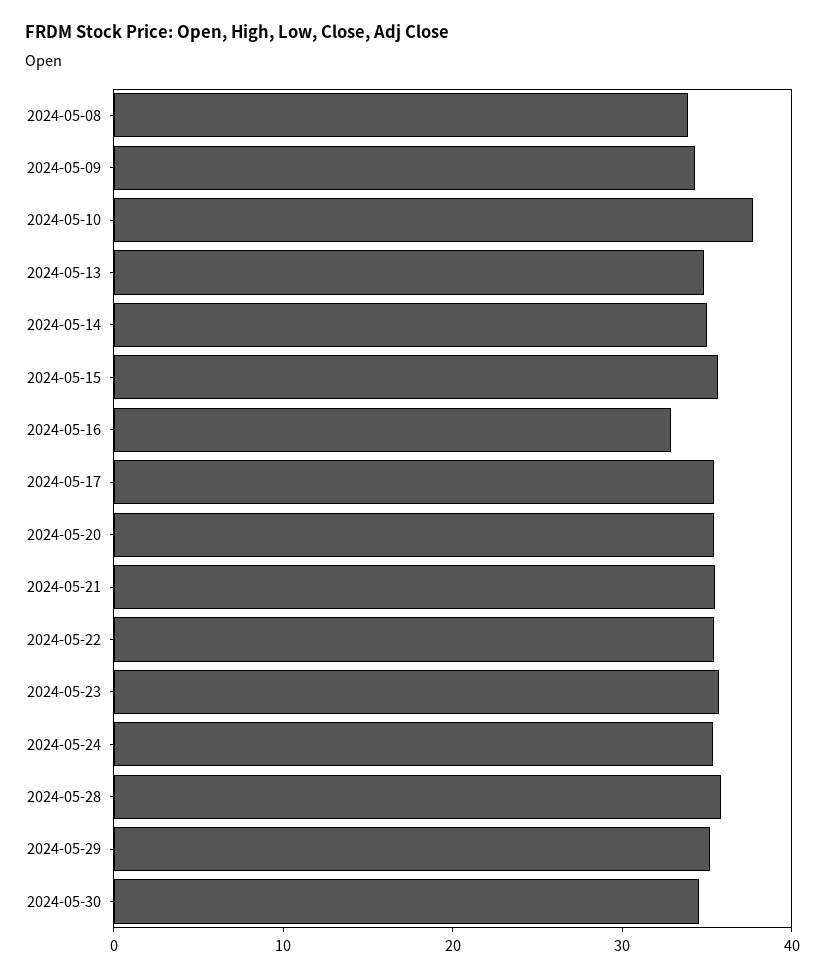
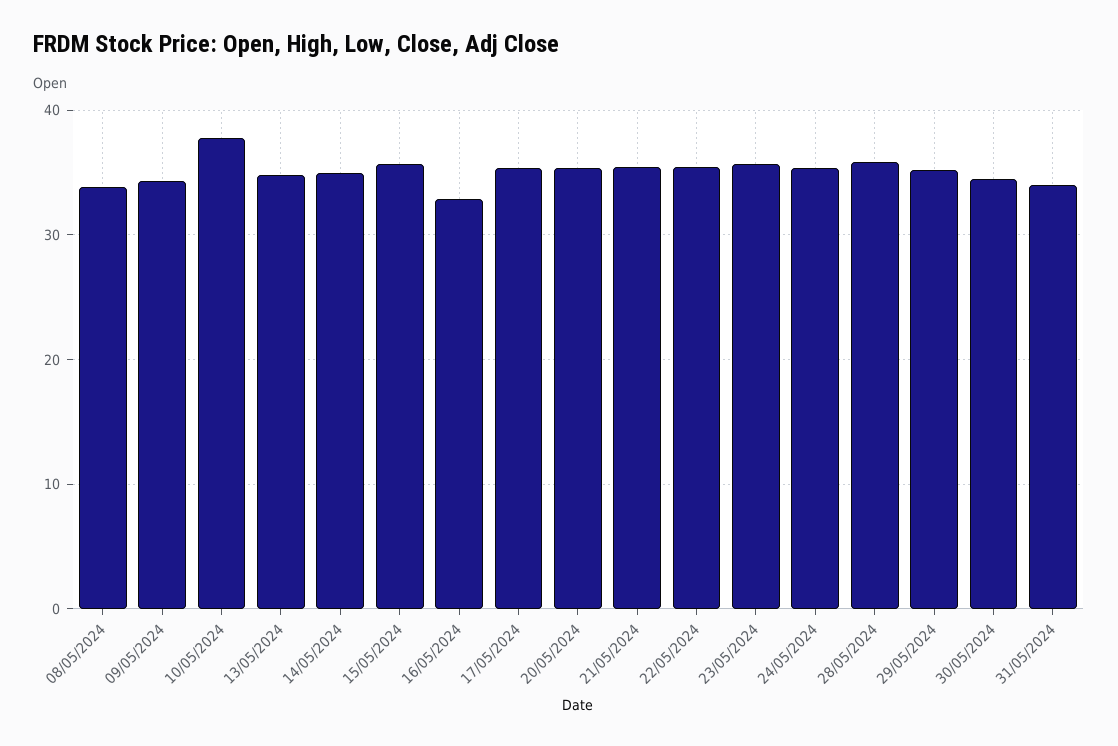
31/05/2024: none -> 34

